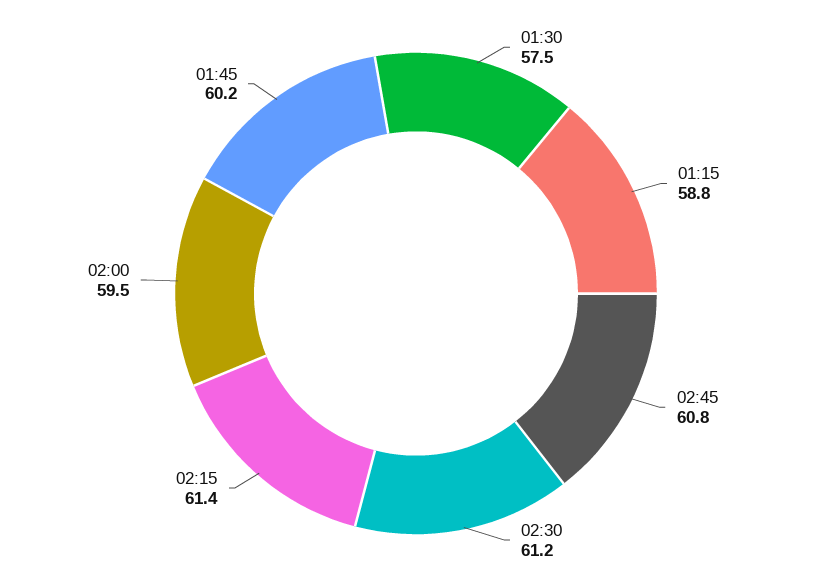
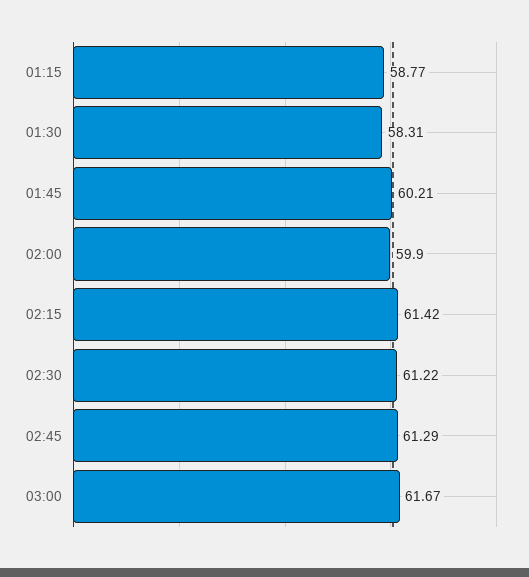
01:30: 57.5 -> 58.31
02:45: 60.8 -> 61.29
02:00: 59.5 -> 59.9
03:00: none -> 61.67

